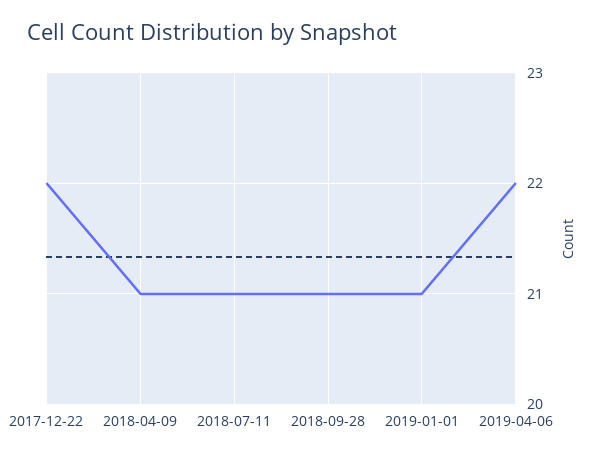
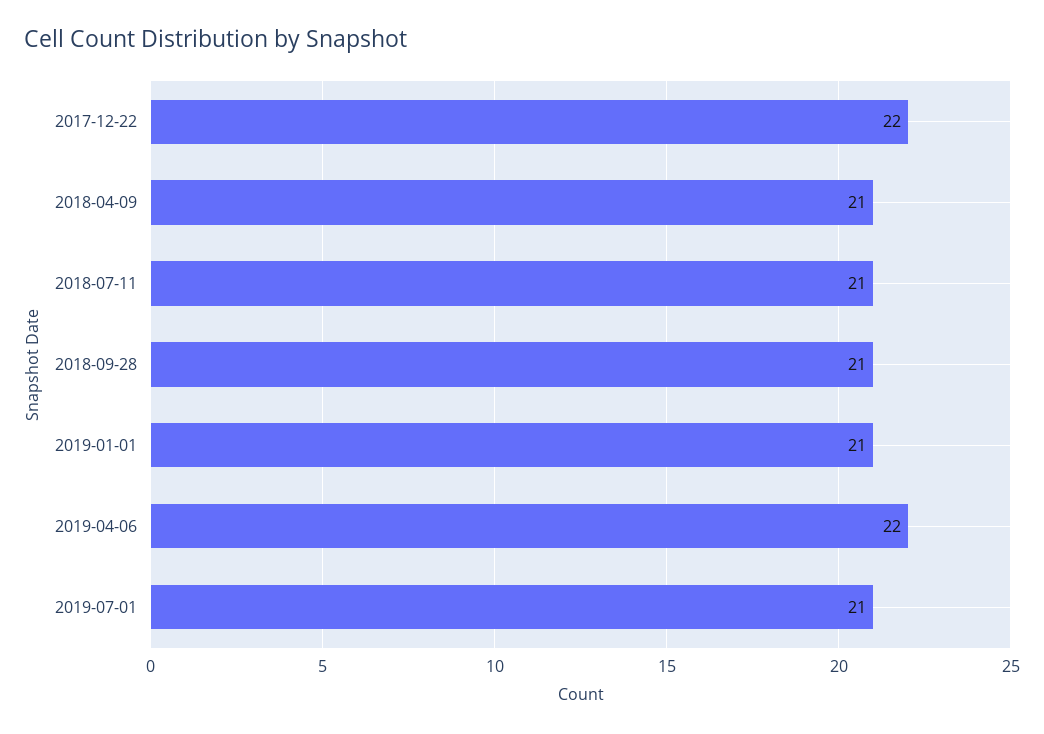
2019-07-01: none -> 21

